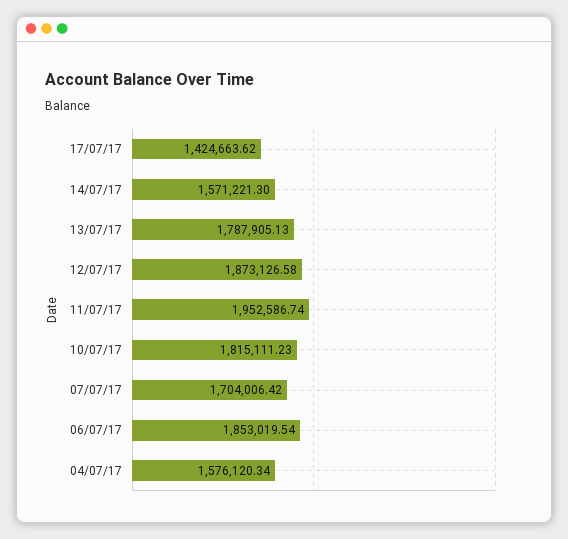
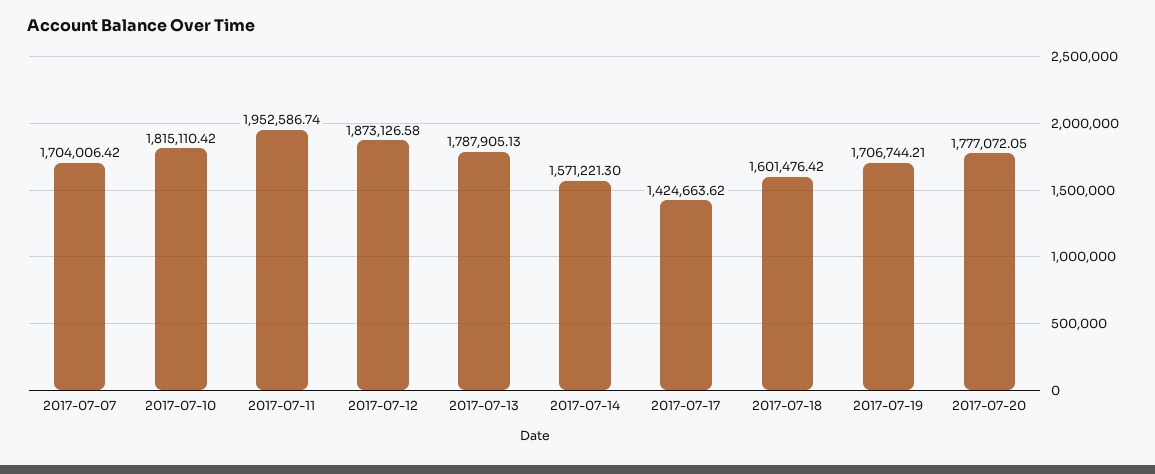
10/07/17: 1815111.23 -> 1815110.42
06/07/17: 1853019.54 -> none
04/07/17: 1576120.34 -> none
2017-07-18: none -> 1601476.42
2017-07-19: none -> 1706744.21
2017-07-20: none -> 1777072.05

